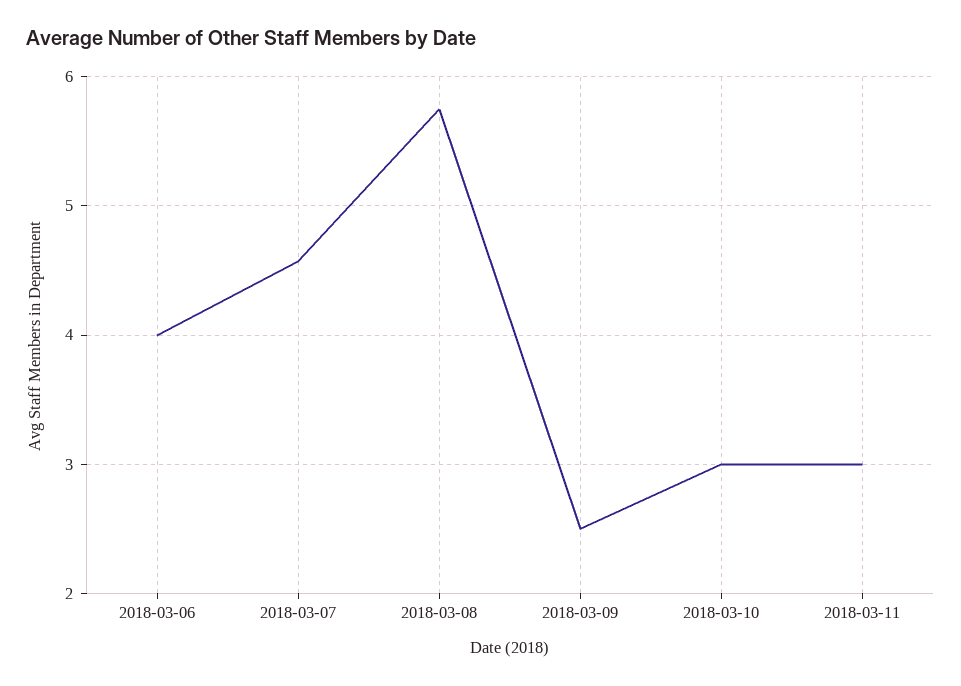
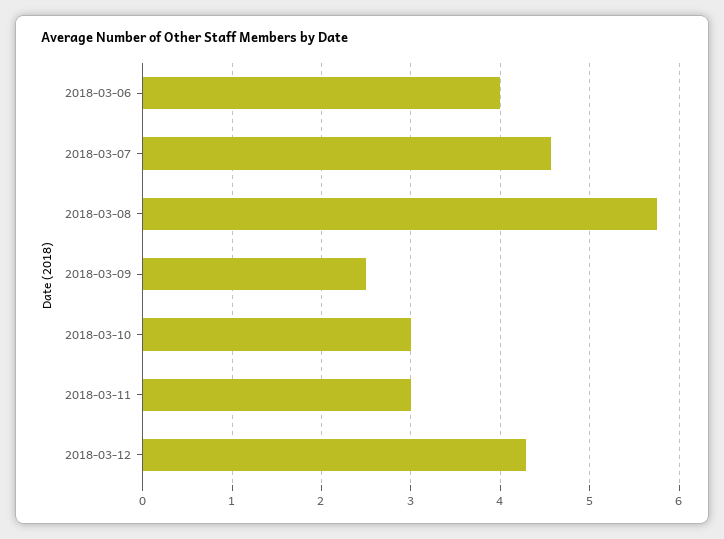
2018-03-12: none -> 4.3

